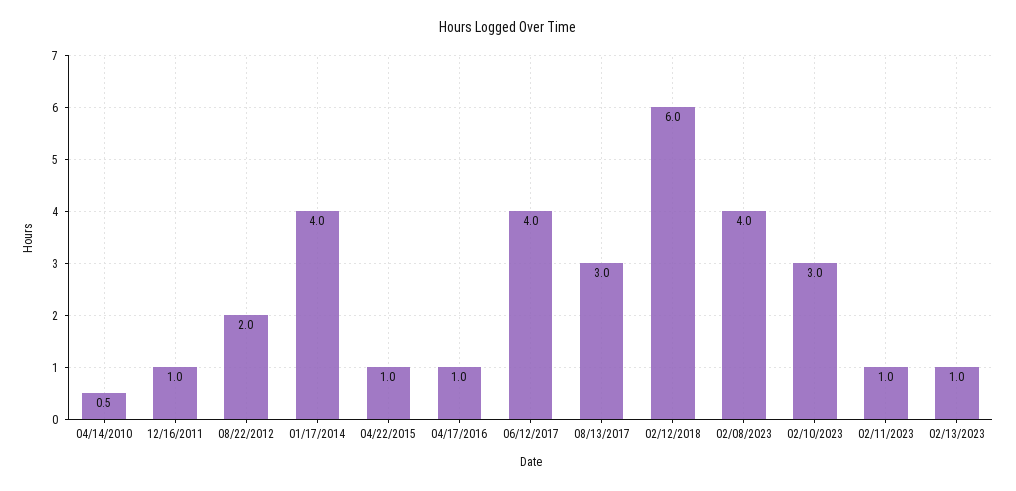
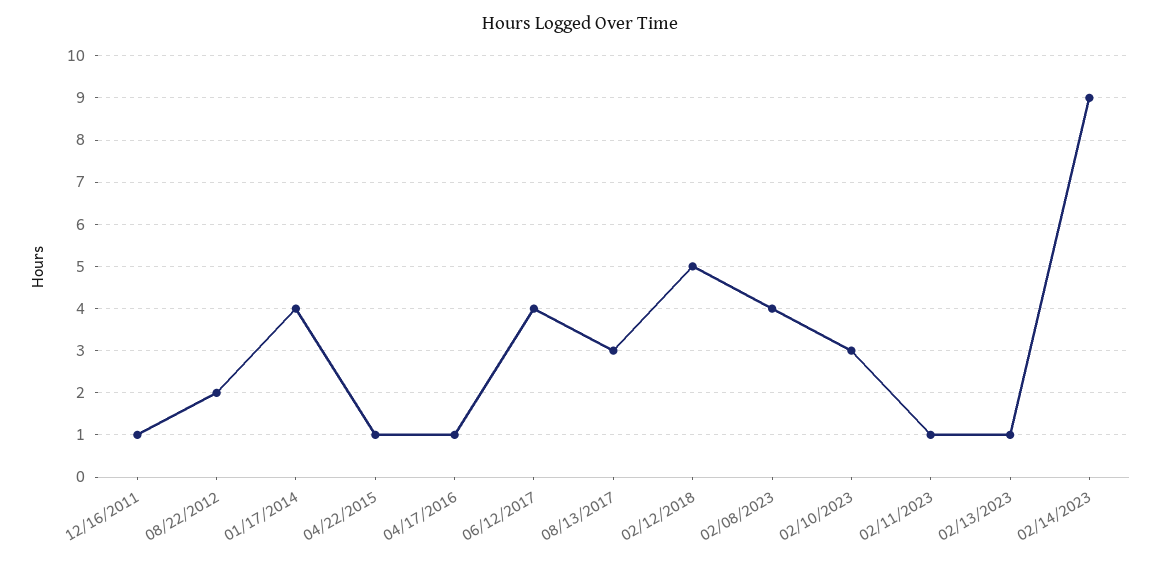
04/14/2010: 0.5 -> none
02/12/2018: 6 -> 5
02/14/2023: none -> 9

